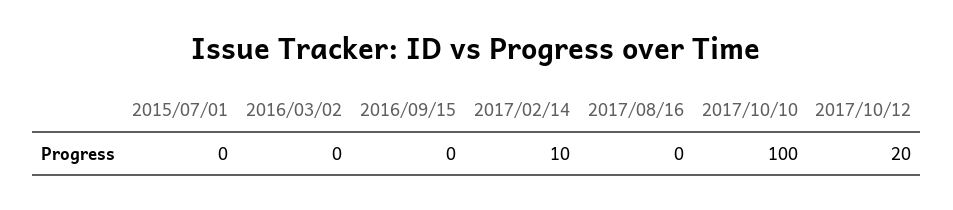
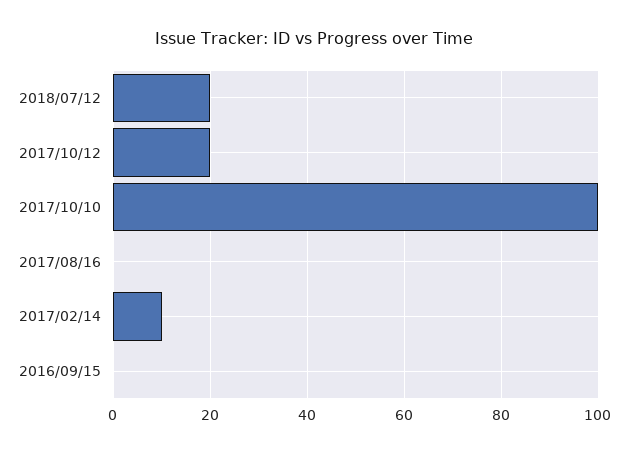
2015/07/01: 0 -> none
2016/03/02: 0 -> none
2018/07/12: none -> 20

